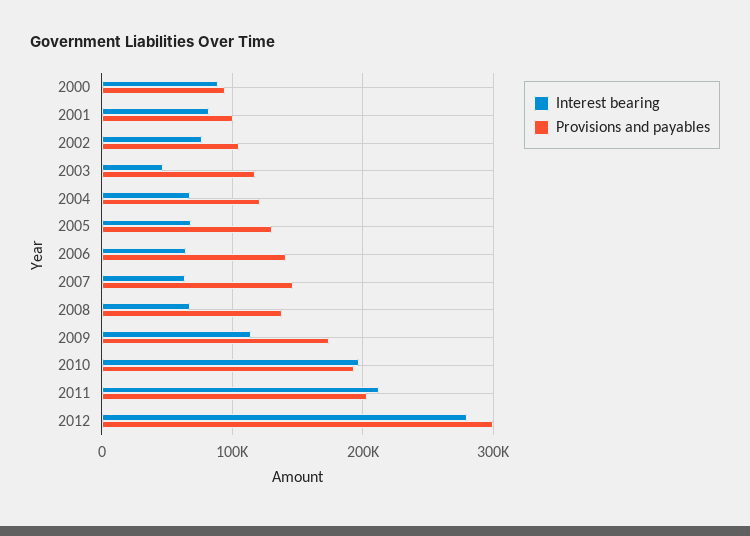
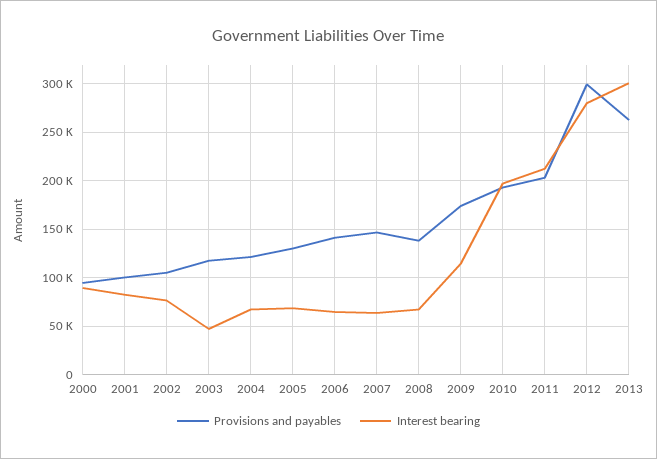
Provisions and payables, 2013: none -> 260000
Interest bearing, 2013: none -> 300000

